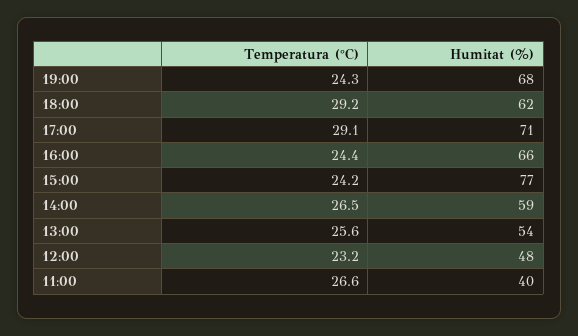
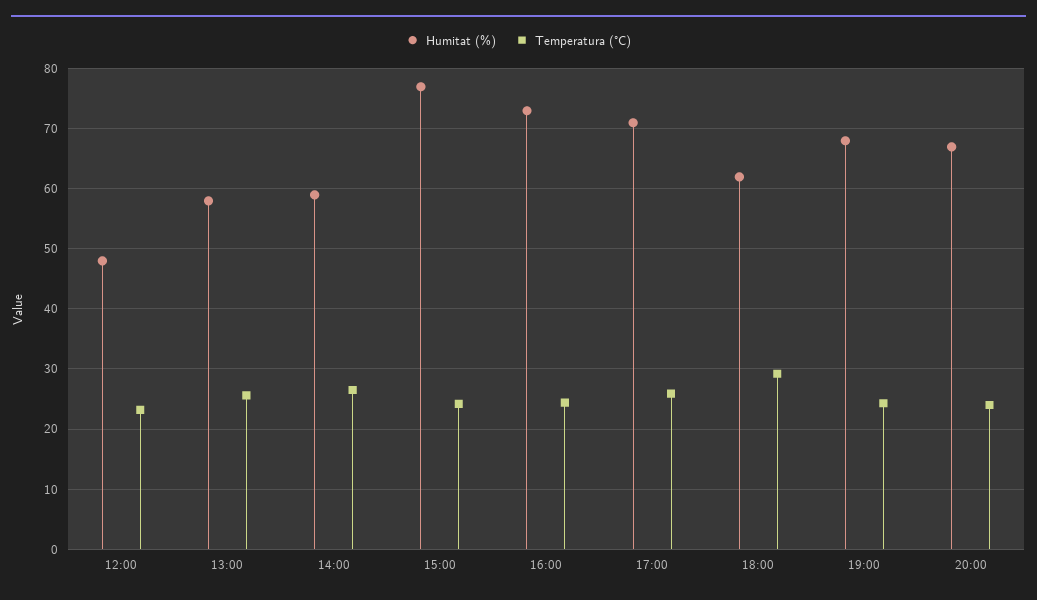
Temperatura (°C), 17:00: 29.1 -> 26
Humitat (%), 16:00: 66 -> 73
Humitat (%), 13:00: 54 -> 58
Temperatura (°C), 11:00: 26.6 -> none
Humitat (%), 11:00: 40 -> none
Humitat (%), 20:00: none -> 67
Temperatura (°C), 20:00: none -> 24

